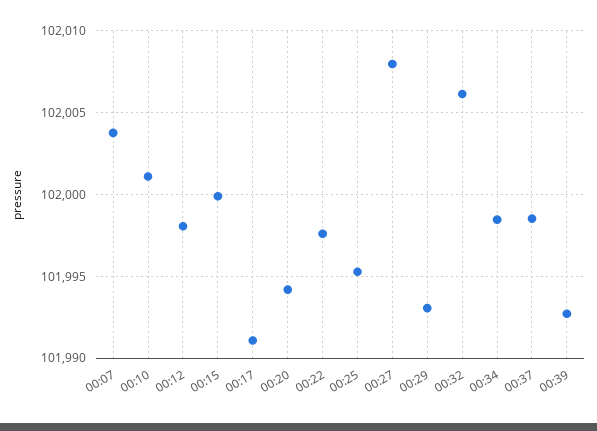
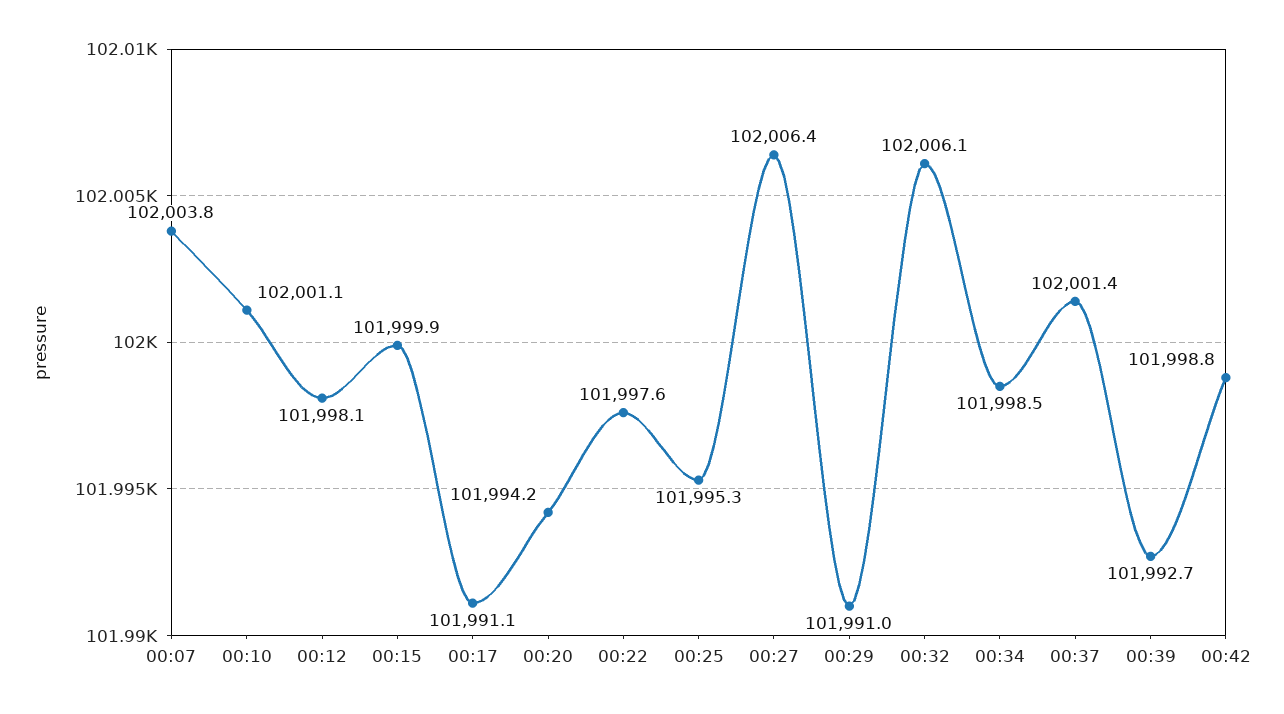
00:27: 102008 -> 102006.4
00:29: 101993 -> 101991
00:37: 101998.5 -> 102001.4
00:42: none -> 101998.8

